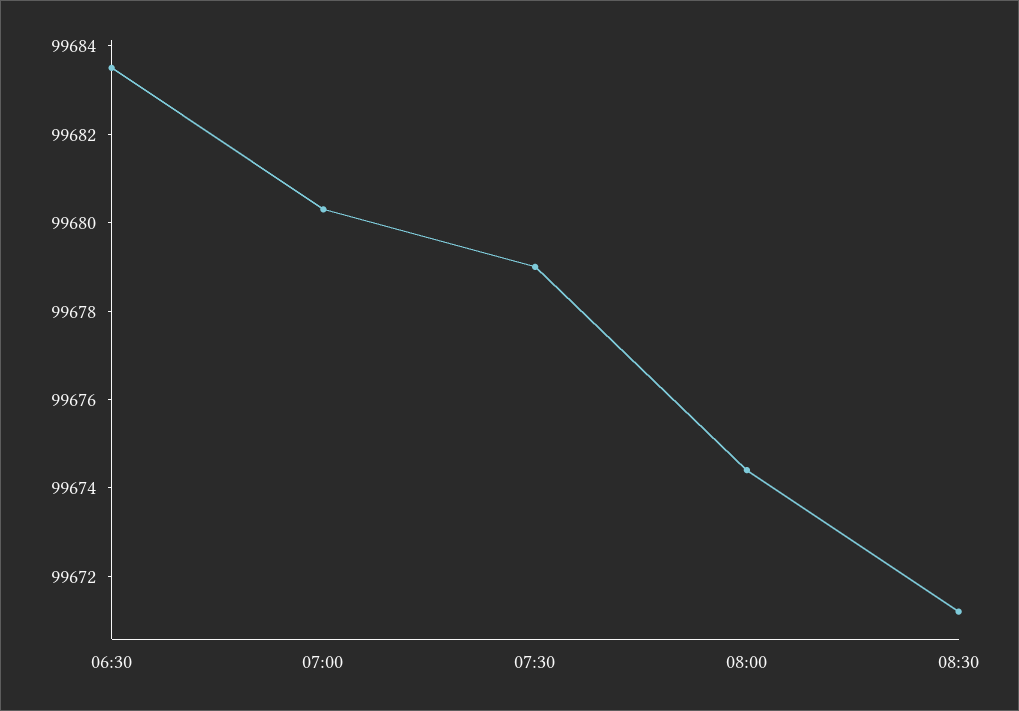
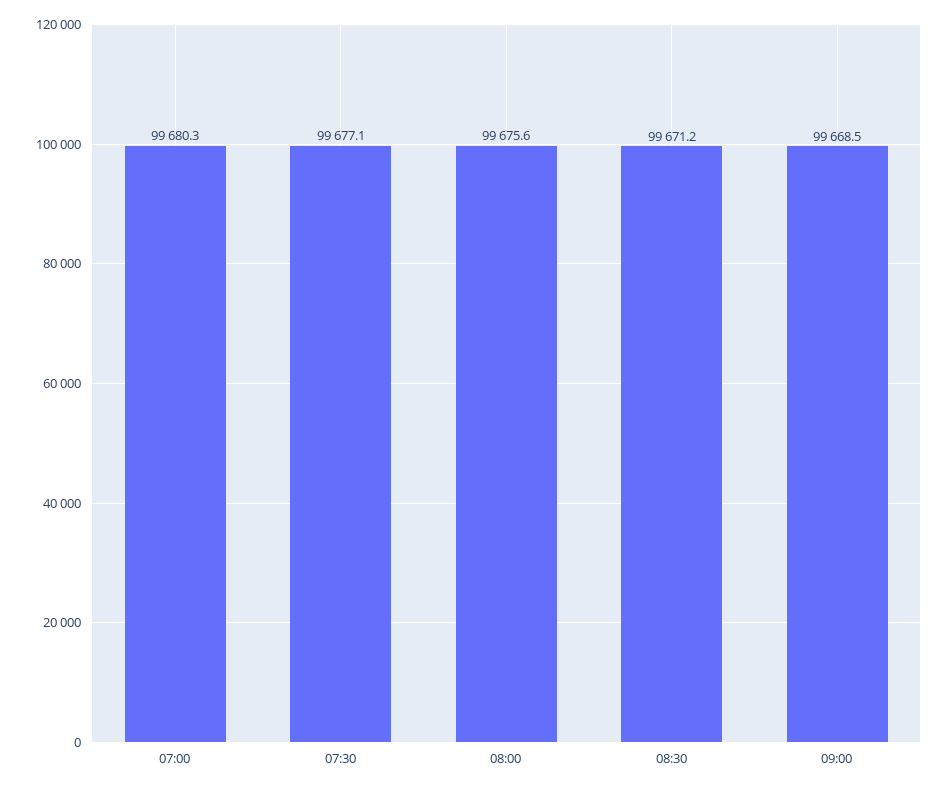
06:30: 99683.5 -> none
07:30: 99679 -> 99677.1
08:00: 99674.5 -> 99675.6
09:00: none -> 99668.5

